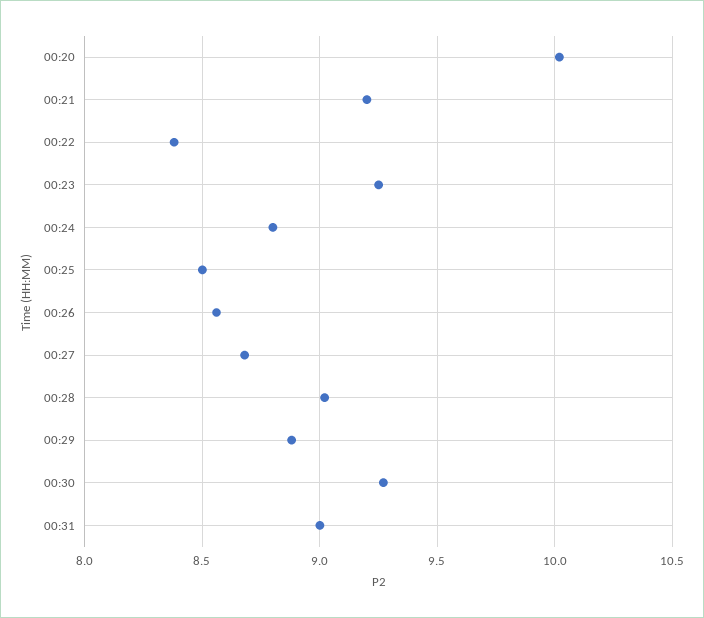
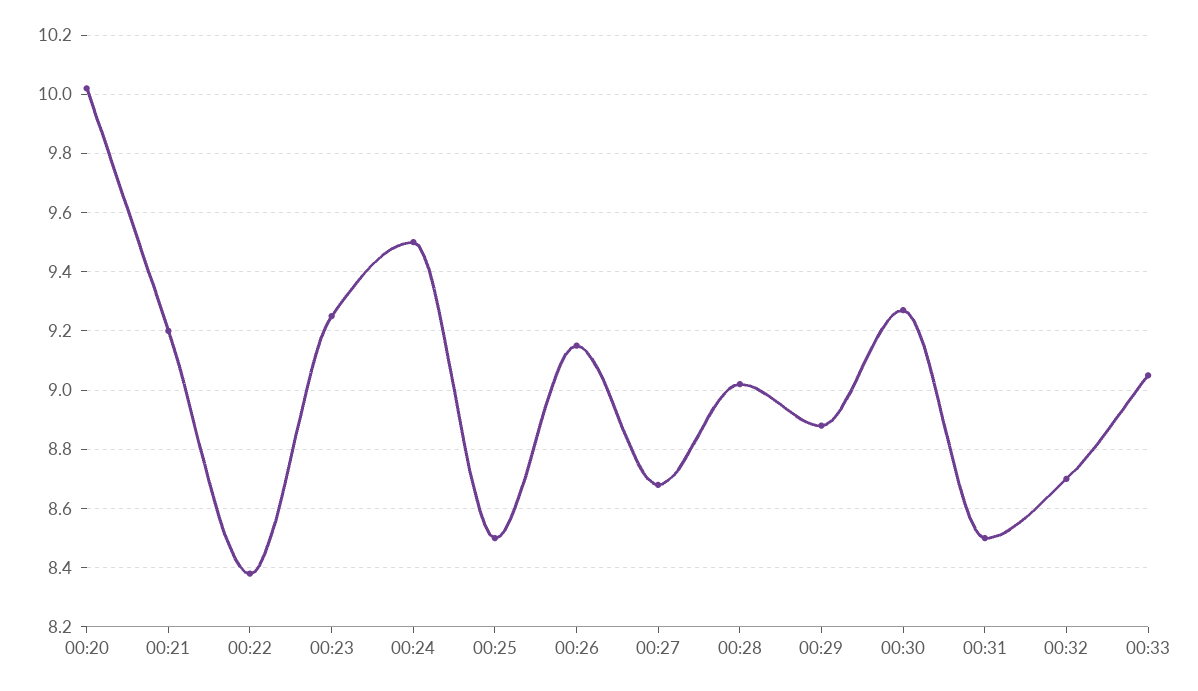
00:24: 8.8 -> 9.5
00:26: 8.55 -> 9.15
00:31: 9 -> 8.5
00:32: none -> 8.7
00:33: none -> 9.05

